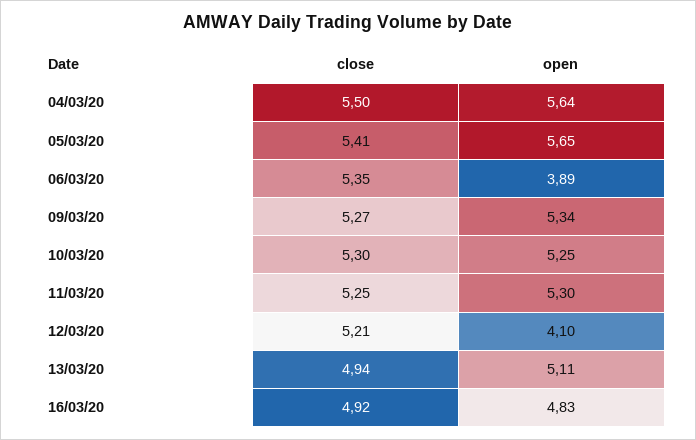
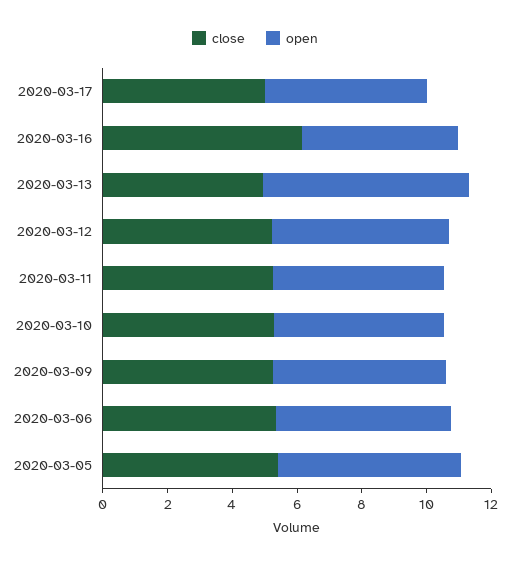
close, 04/03/20: 5.5 -> none
open, 04/03/20: 5.64 -> none
open, 06/03/20: 3.89 -> 5.5
open, 12/03/20: 4.1 -> 5.5
open, 13/03/20: 5.11 -> 6.5
close, 16/03/20: 4.92 -> 6
close, 2020-03-17: none -> 5
open, 2020-03-17: none -> 5

